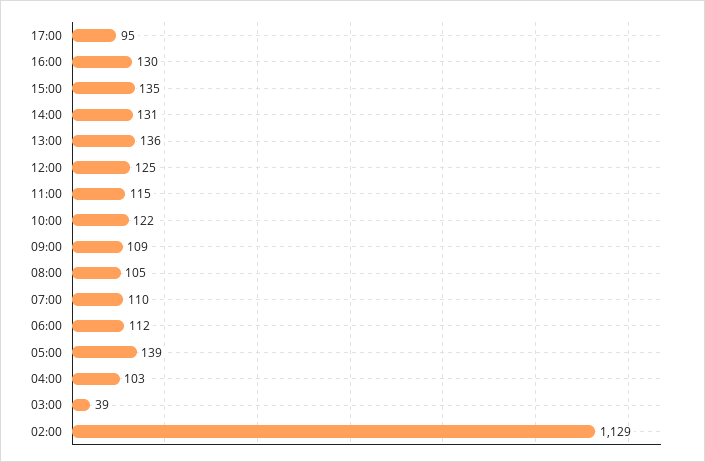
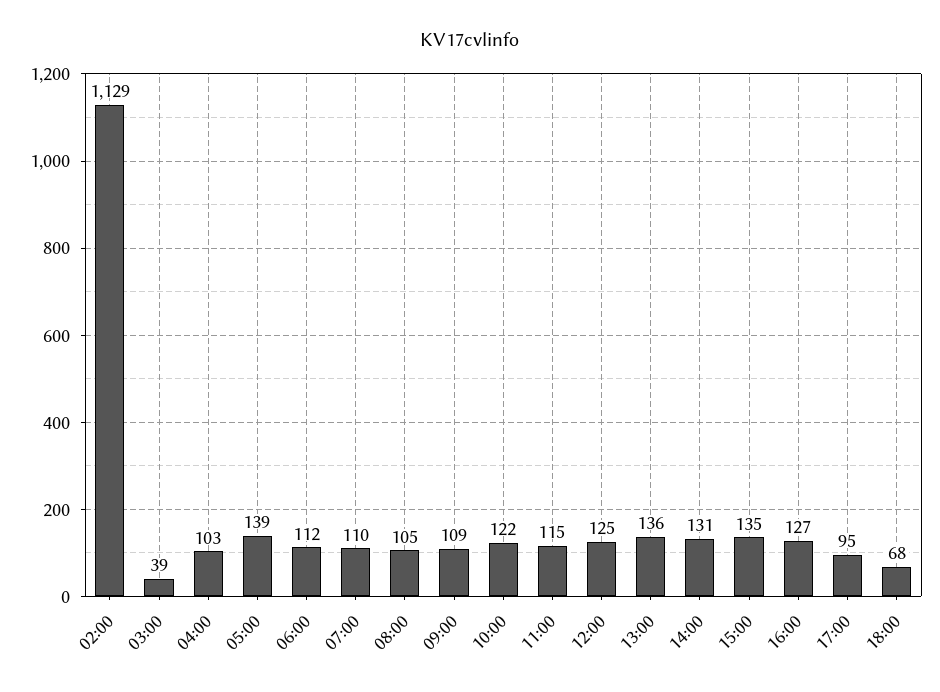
16:00: 130 -> 127
18:00: none -> 68

